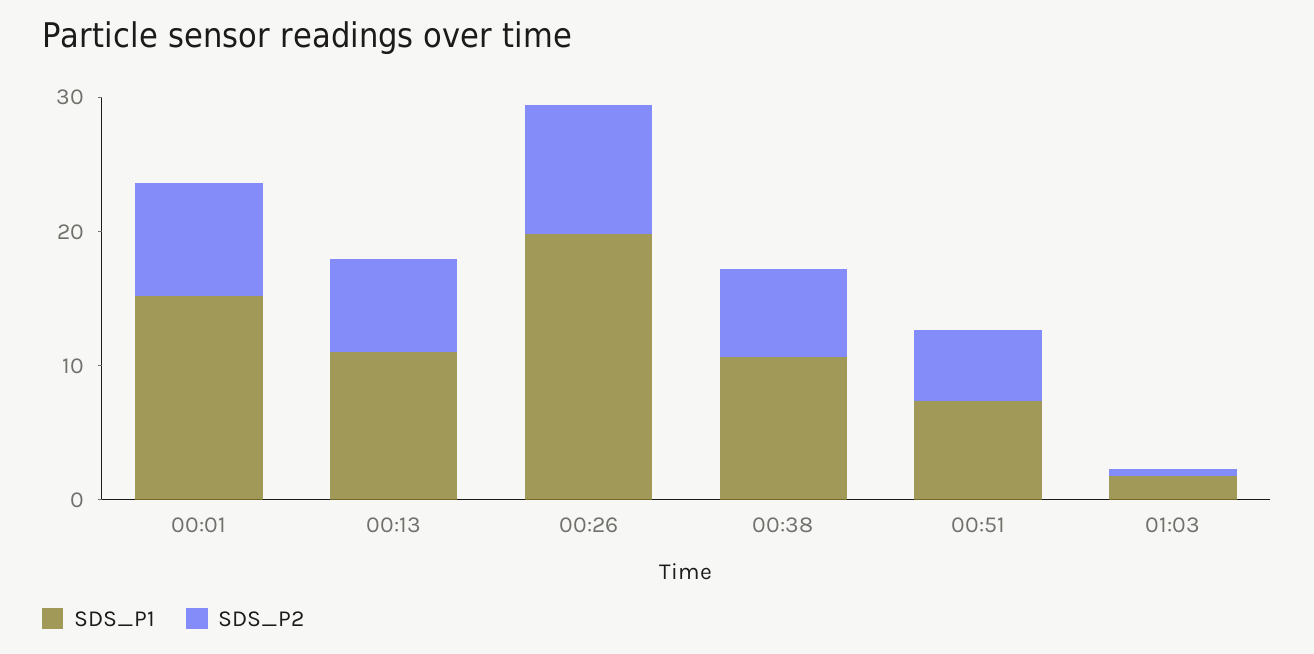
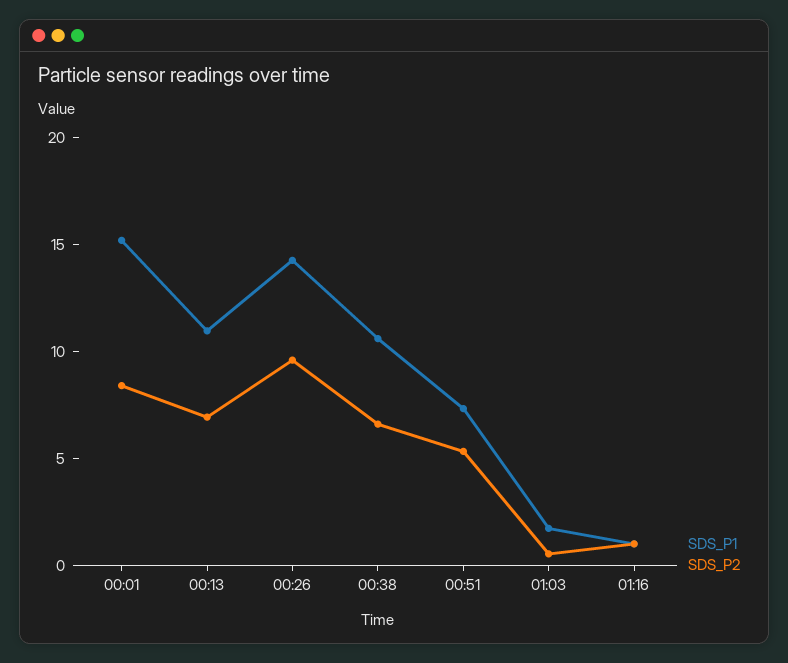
SDS_P1, 00:26: 20 -> 14
SDS_P1, 01:16: none -> 1
SDS_P2, 01:16: none -> 1

